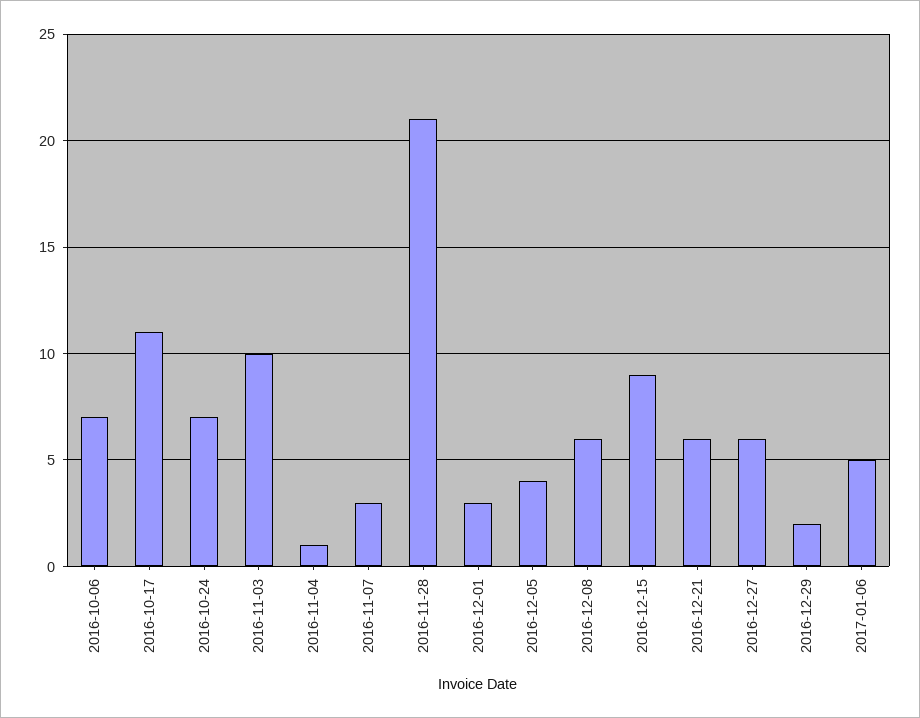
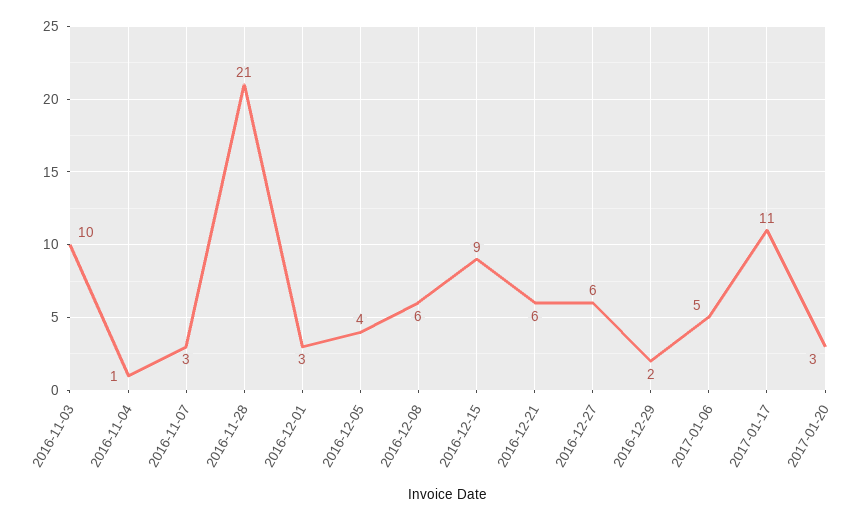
2016-10-06: 7 -> none
2016-10-17: 11 -> none
2016-10-24: 7 -> none
2017-01-17: none -> 11
2017-01-20: none -> 3

